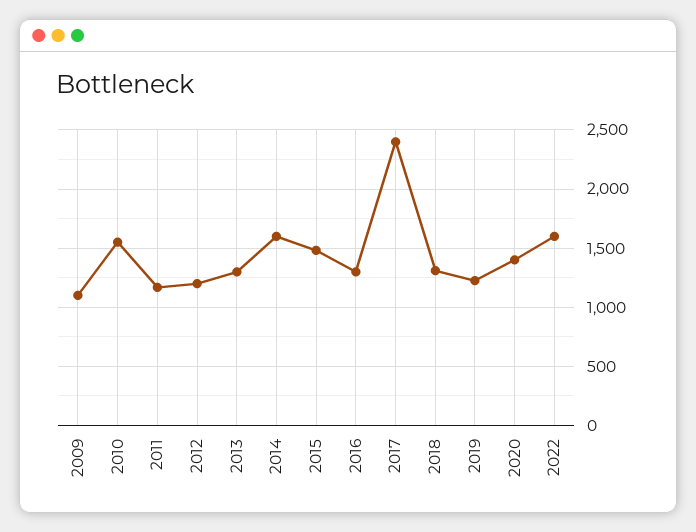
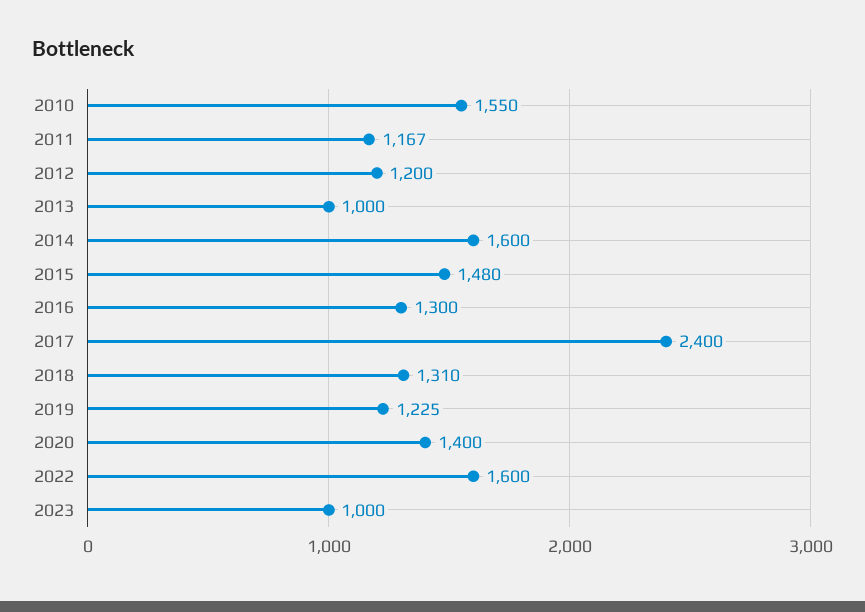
2009: 1100 -> none
2013: 1300 -> 1000
2023: none -> 1000

